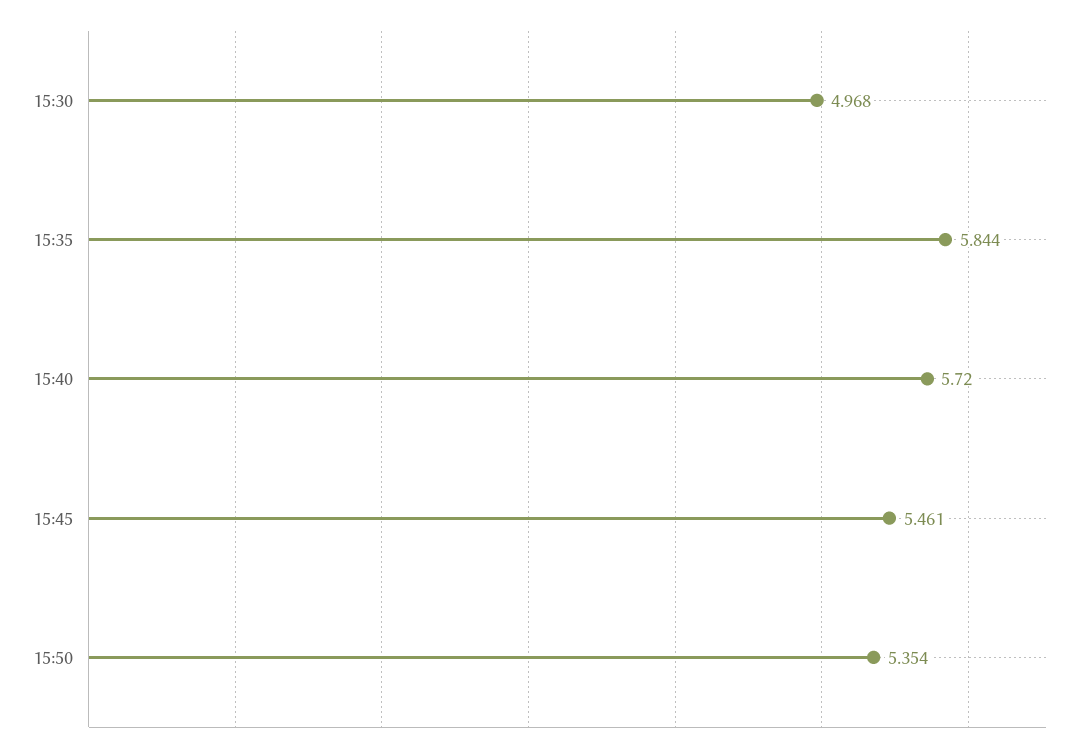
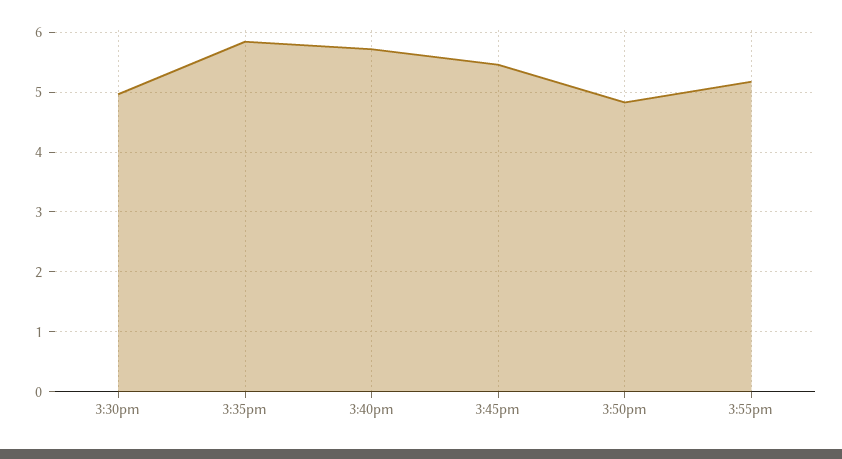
15:50: 5.354 -> 4.8
3:55pm: none -> 5.2

